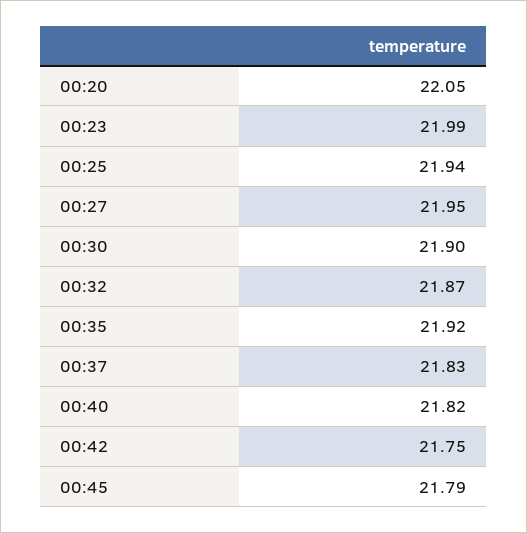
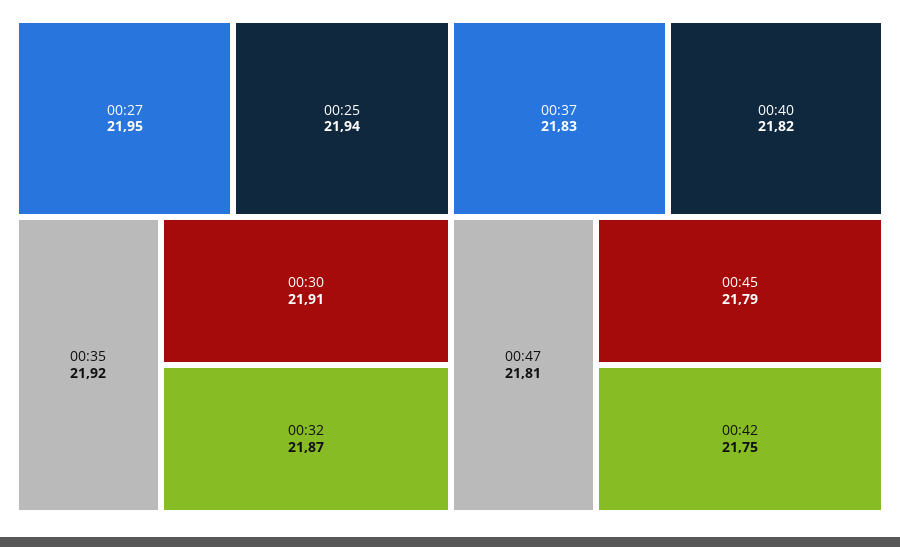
00:20: 22.05 -> none
00:23: 21.99 -> none
00:30: 21.9 -> 21.91
00:47: none -> 21.81

